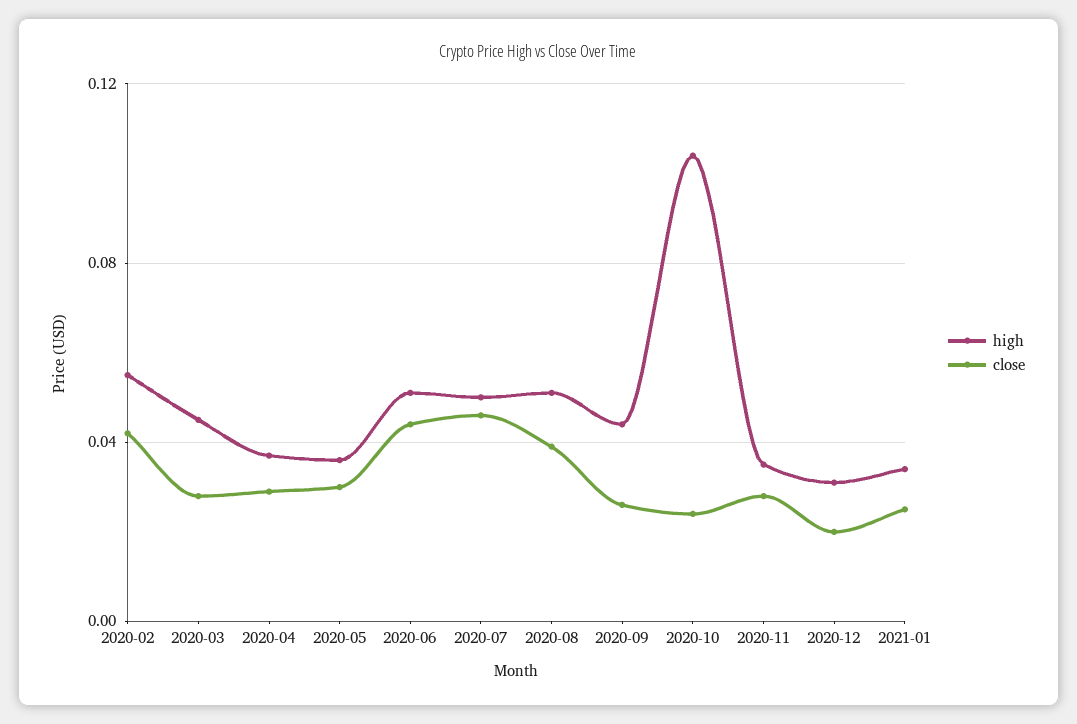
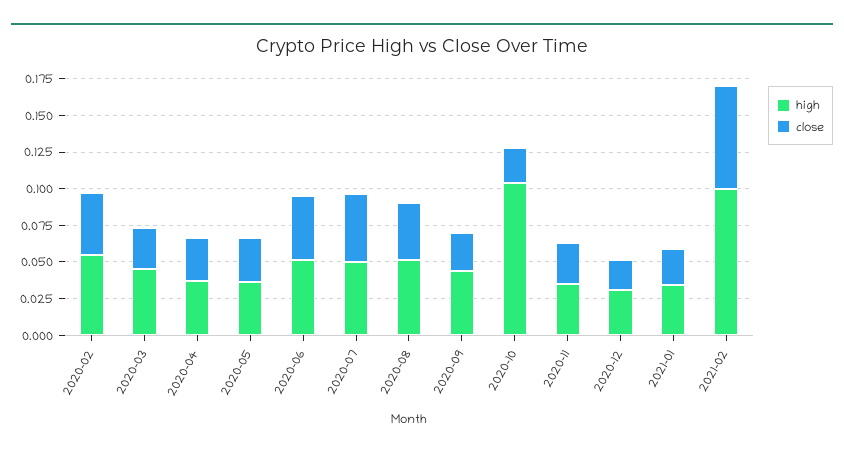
high, 2021-02: none -> 0.1
close, 2021-02: none -> 0.075

